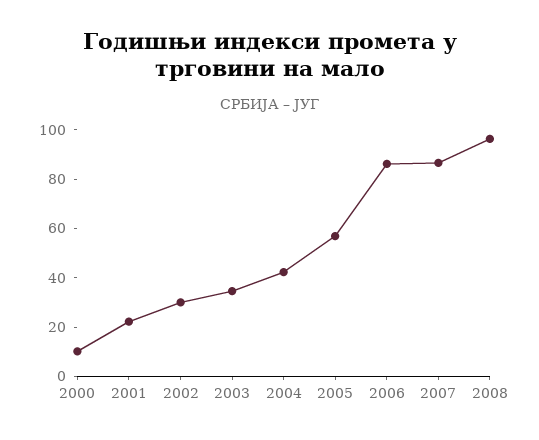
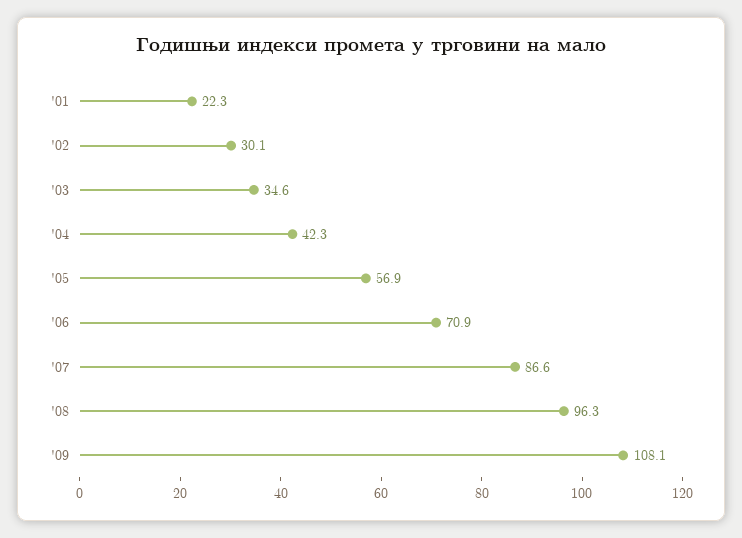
2000: 10 -> none
2006: 85 -> 70.9
'09: none -> 108.1

